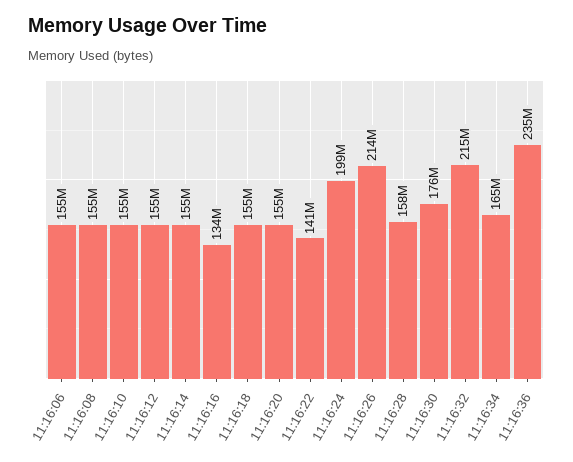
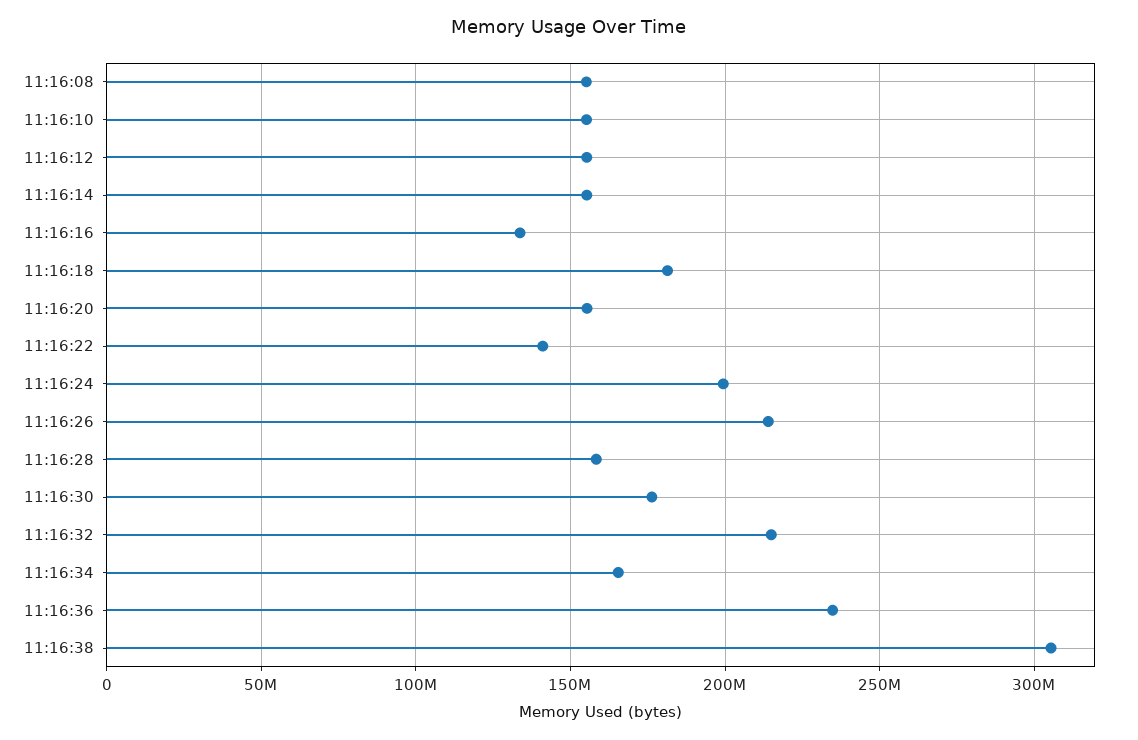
11:16:06: 155000000 -> none
11:16:18: 155000000 -> 180000000
11:16:38: none -> 305000000

